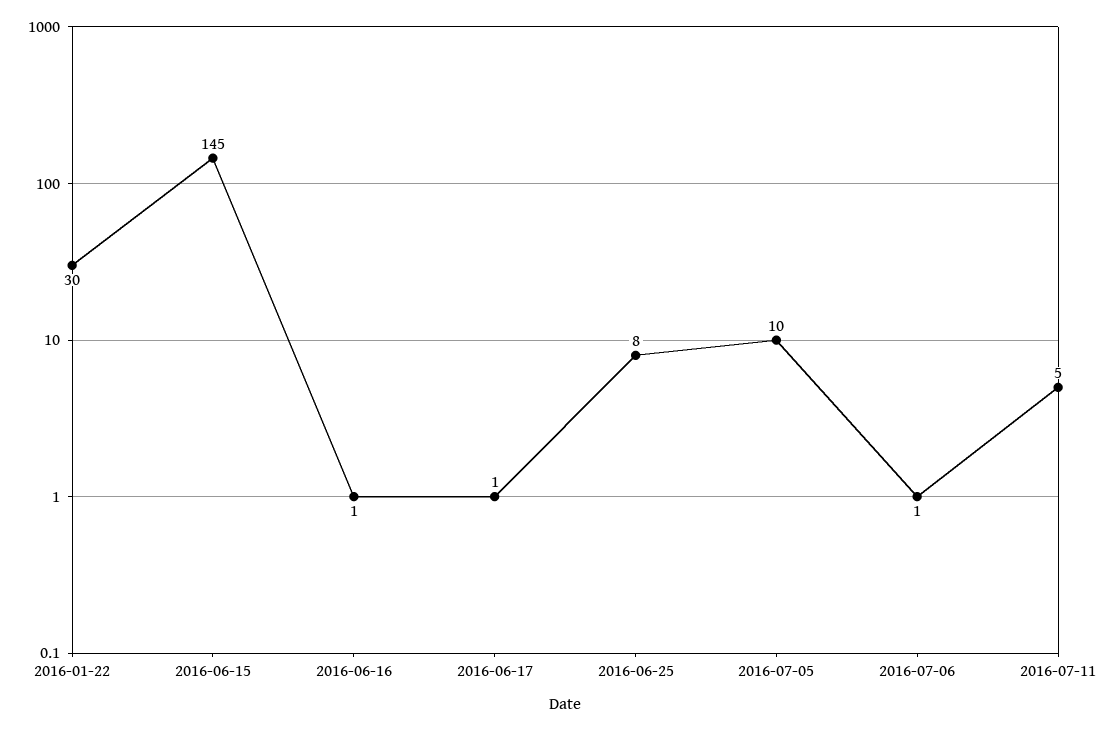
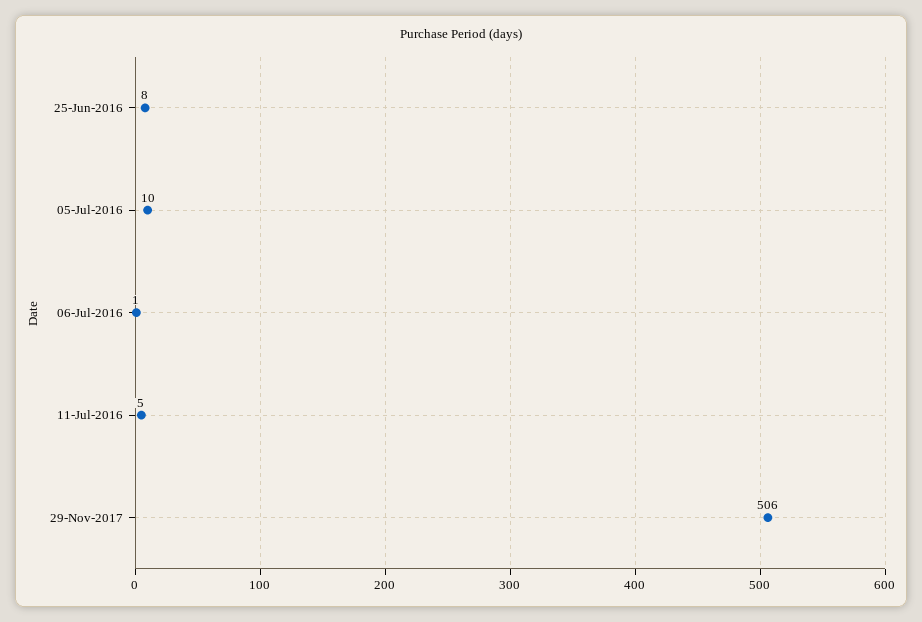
2016-01-22: 30 -> none
2016-06-15: 145 -> none
2016-06-16: 1 -> none
2016-06-17: 1 -> none
29-Nov-2017: none -> 506

